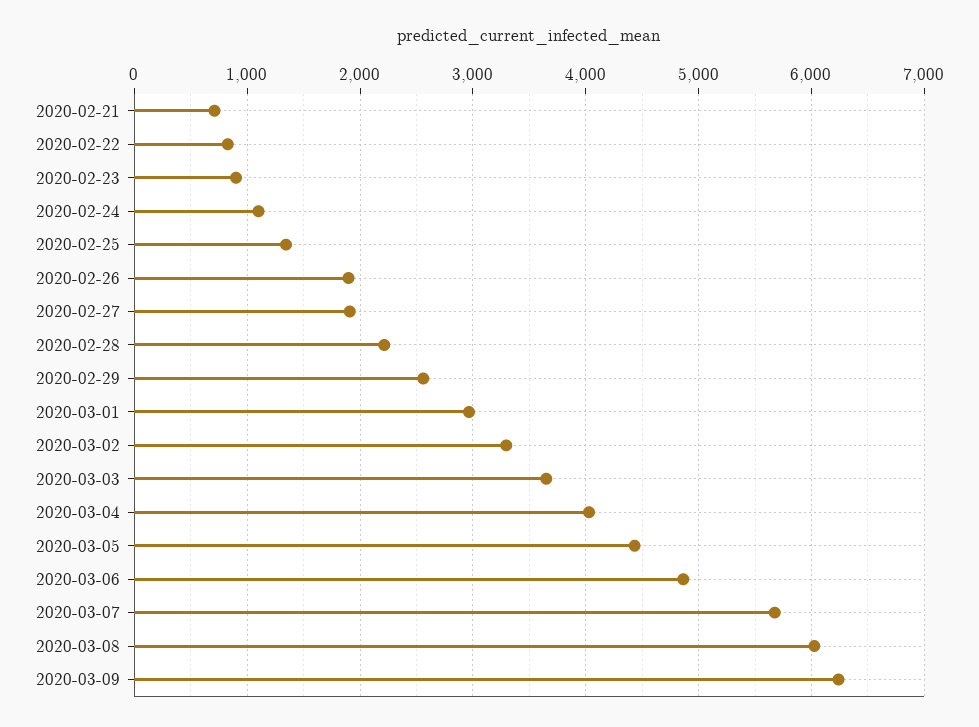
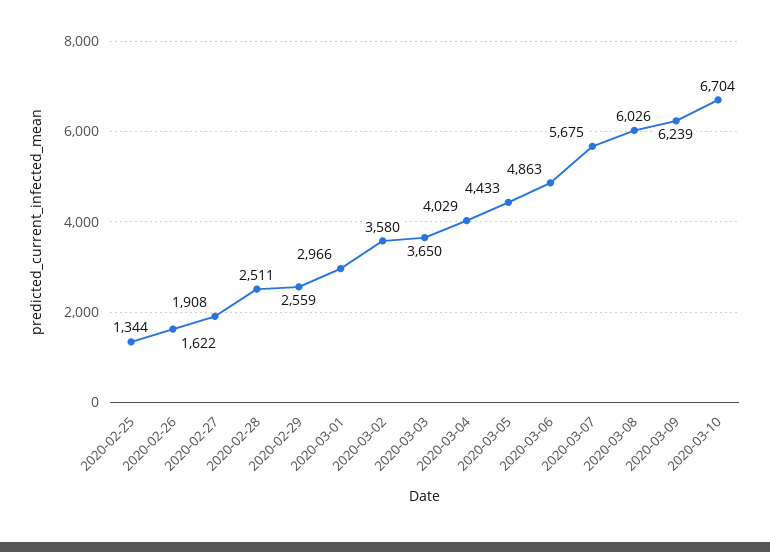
2020-02-21: 700 -> none
2020-02-22: 800 -> none
2020-02-23: 900 -> none
2020-02-24: 1100 -> none
2020-02-26: 1900 -> 1622
2020-02-28: 2200 -> 2511
2020-03-02: 3300 -> 3580
2020-03-10: none -> 6704

